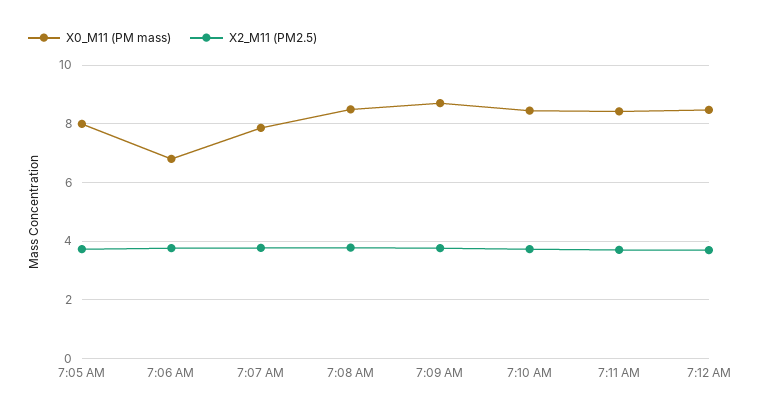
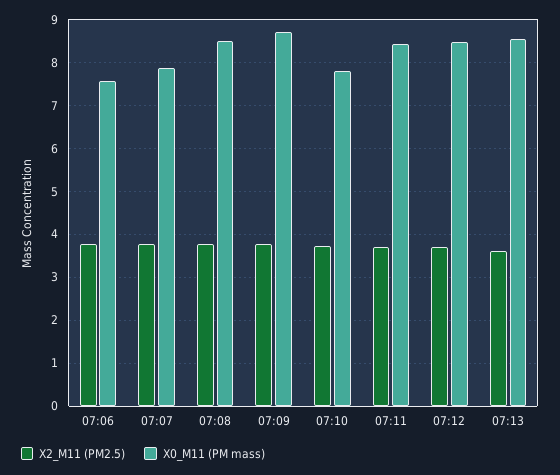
X0_M11 (PM mass), 7:05 AM: 8 -> none
X2_M11 (PM2.5), 7:05 AM: 3.75 -> none
X0_M11 (PM mass), 7:06 AM: 6.75 -> 7.6
X0_M11 (PM mass), 7:10 AM: 8.5 -> 7.8
X2_M11 (PM2.5), 07:13: none -> 3.6
X0_M11 (PM mass), 07:13: none -> 8.6

